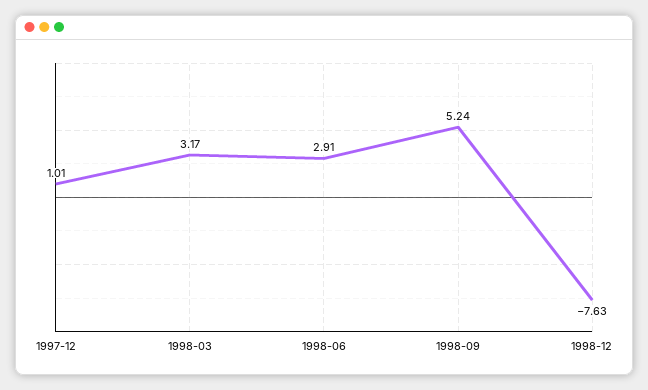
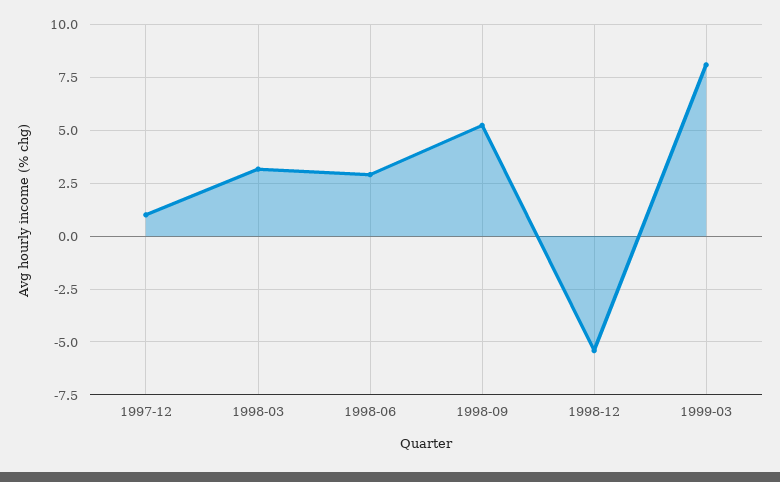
1998-12: -7.63 -> -5.5
1999-03: none -> 8

